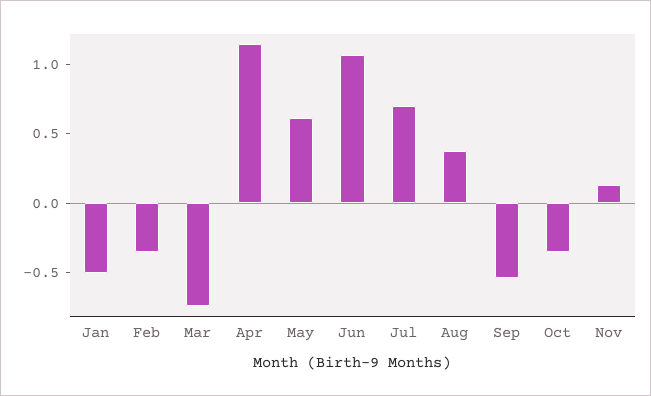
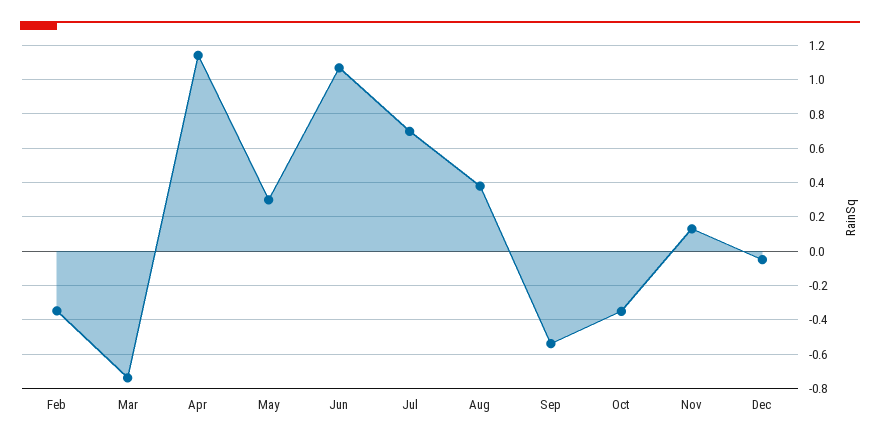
Jan: -0.5 -> none
May: 0.6 -> 0.3
Dec: none -> -0.05

